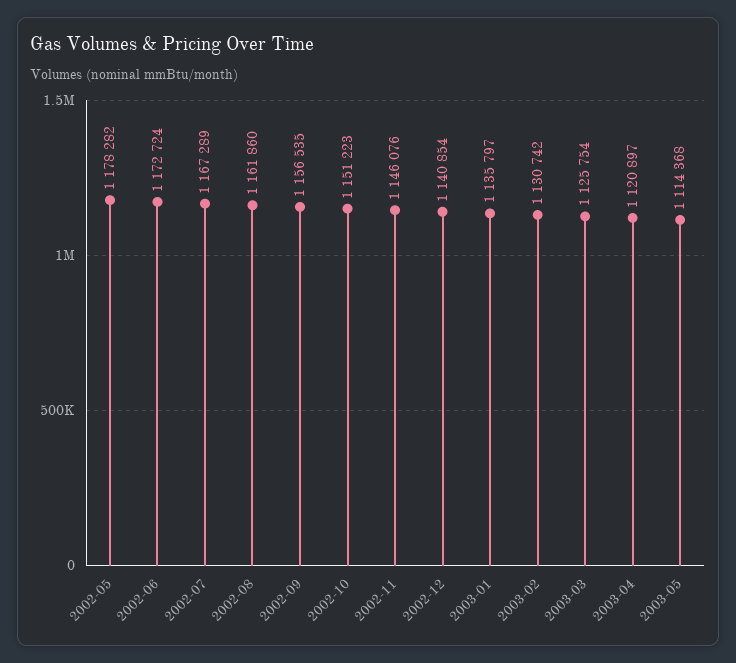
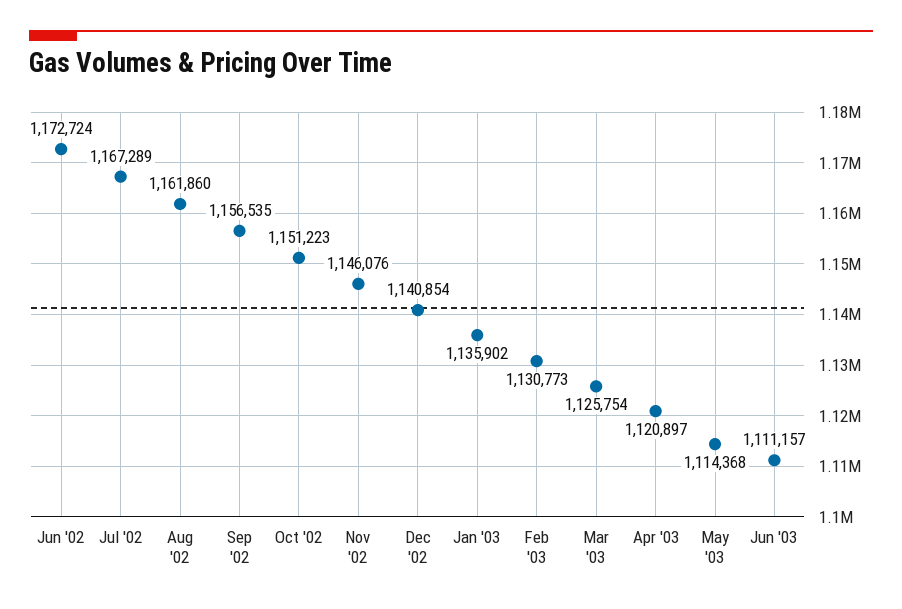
2002-05: 1178282 -> none
2003-01: 1135797 -> 1135902
2003-02: 1130742 -> 1130773
Jun '03: none -> 1111157

